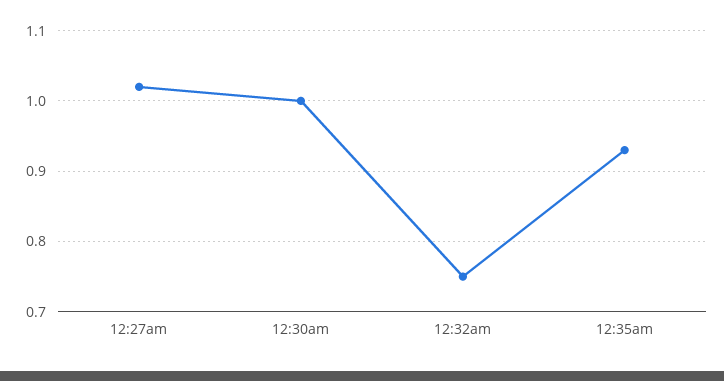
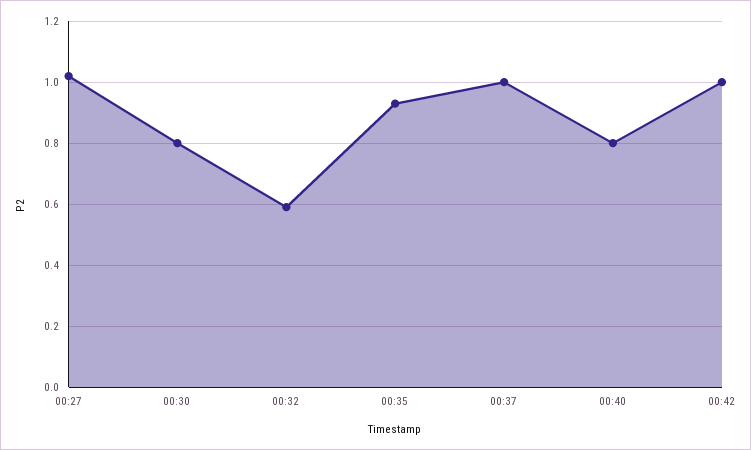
12:30am: 1 -> 0.8
12:32am: 0.75 -> 0.6
00:37: none -> 1
00:40: none -> 0.8
00:42: none -> 1

